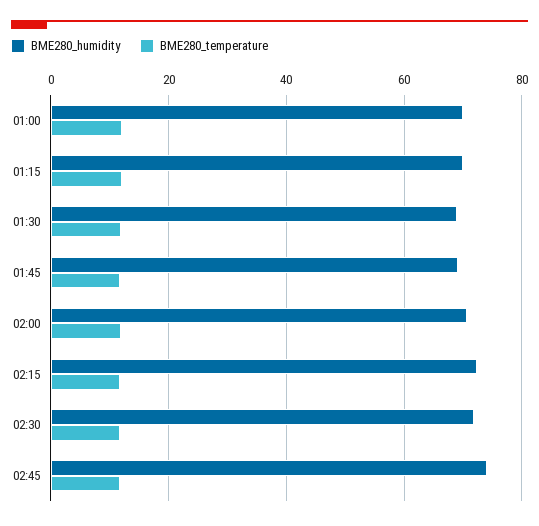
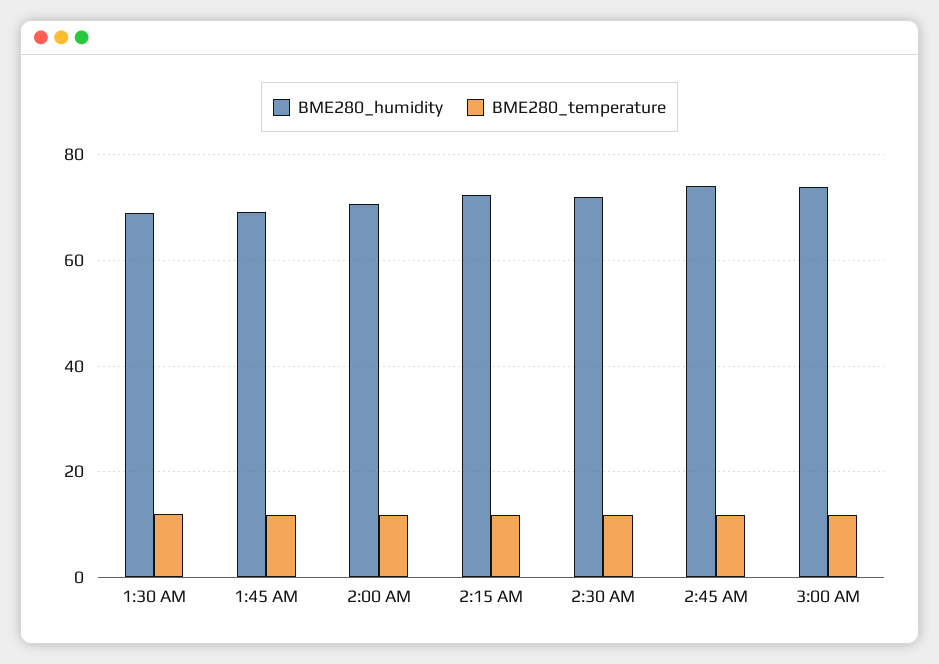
BME280_humidity, 01:00: 70 -> none
BME280_temperature, 01:00: 12 -> none
BME280_humidity, 01:15: 70 -> none
BME280_temperature, 01:15: 12 -> none
BME280_humidity, 3:00 AM: none -> 74
BME280_temperature, 3:00 AM: none -> 12

